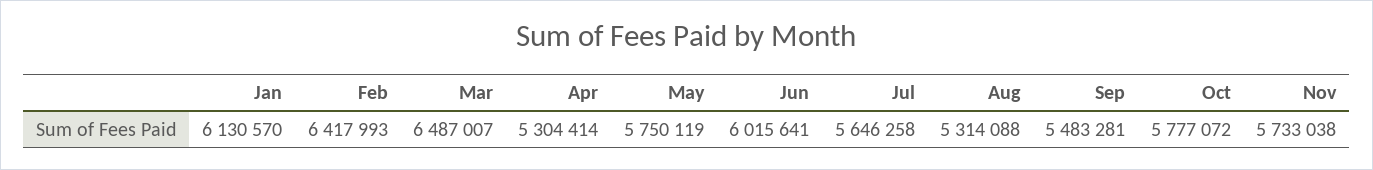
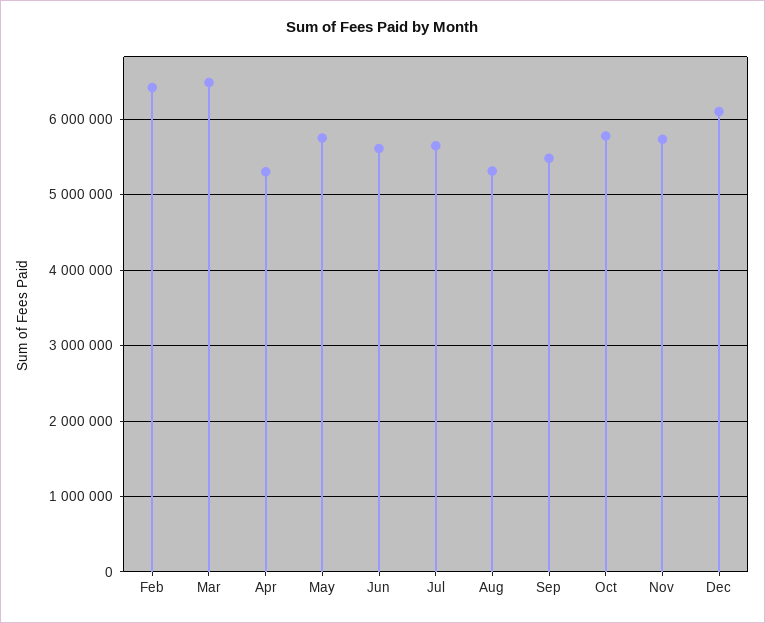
Jan: 6130570 -> none
Jun: 6015641 -> 5600000
Dec: none -> 6100000

